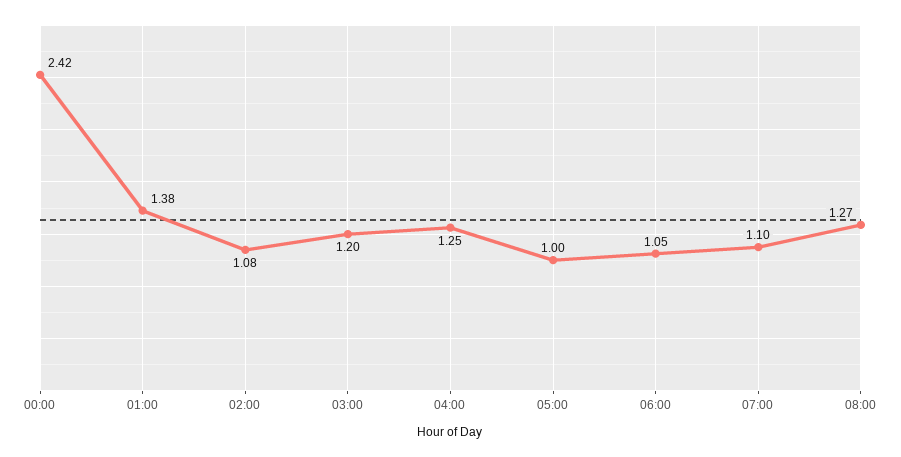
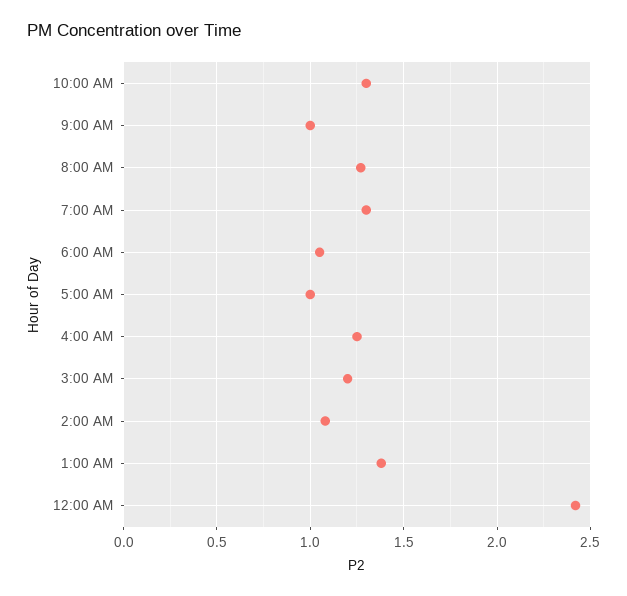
07:00: 1.1 -> 1.3
10:00 AM: none -> 1.3
9:00 AM: none -> 1

